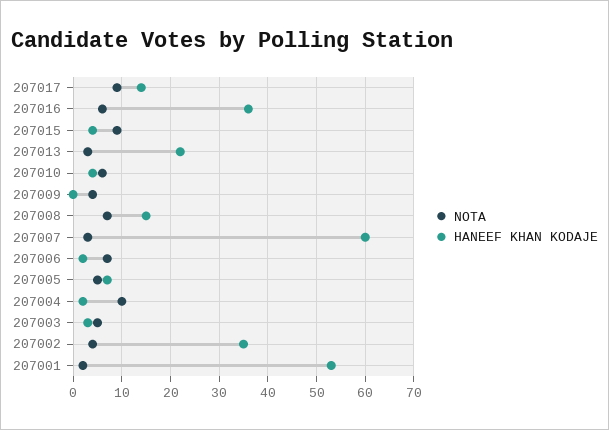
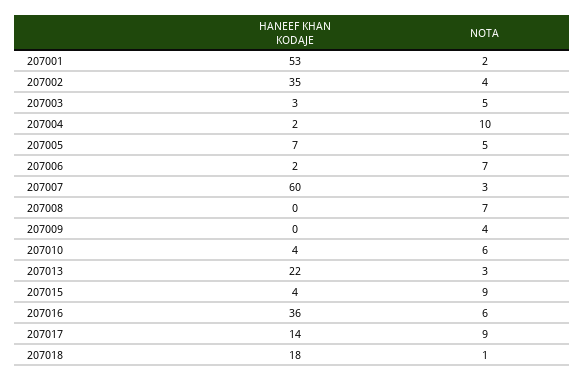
HANEEF KHAN KODAJE, 207008: 15 -> 0
HANEEF KHAN KODAJE, 207018: none -> 18
NOTA, 207018: none -> 1

